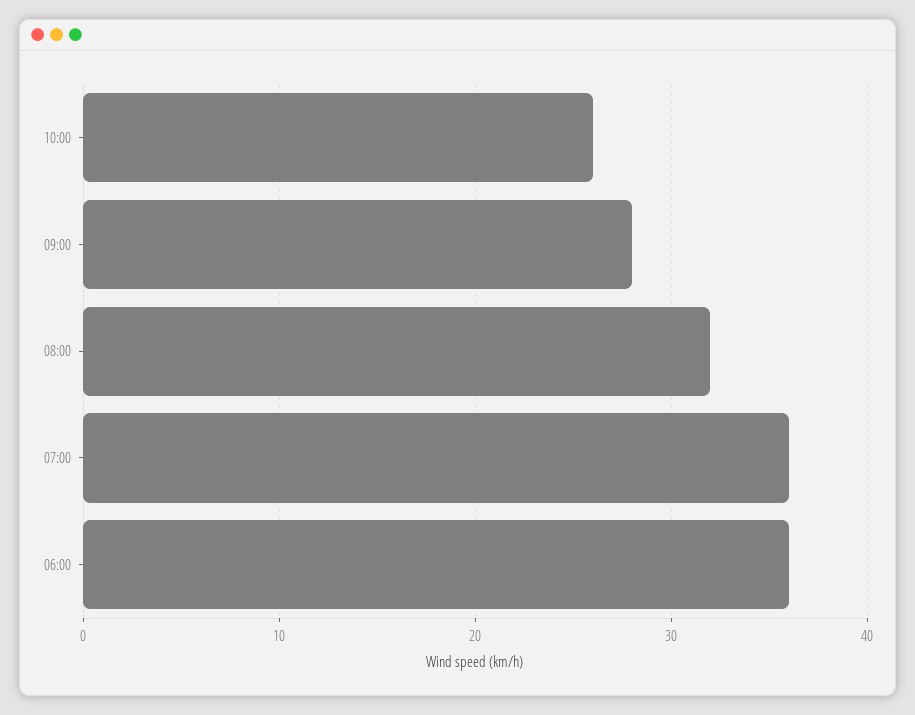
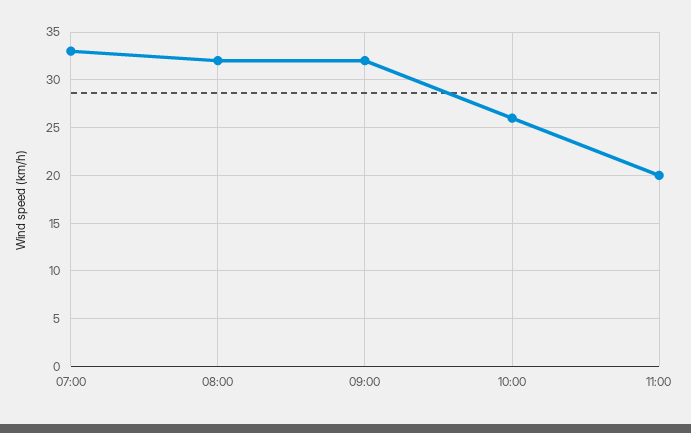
09:00: 28 -> 32
07:00: 36 -> 33
06:00: 36 -> none
11:00: none -> 20

